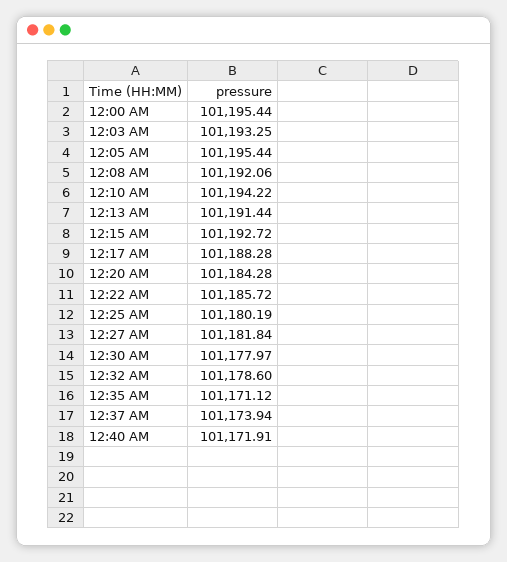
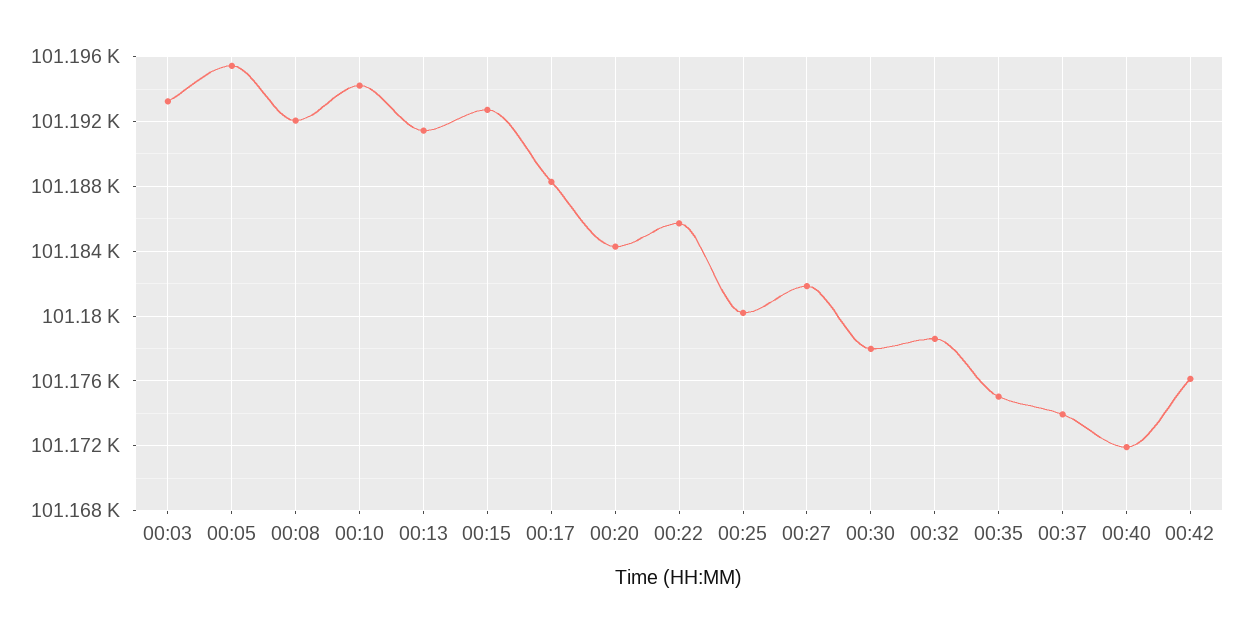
12:00 AM: 101195.44 -> none
12:35 AM: 101171.12 -> 101175
00:42: none -> 101176

